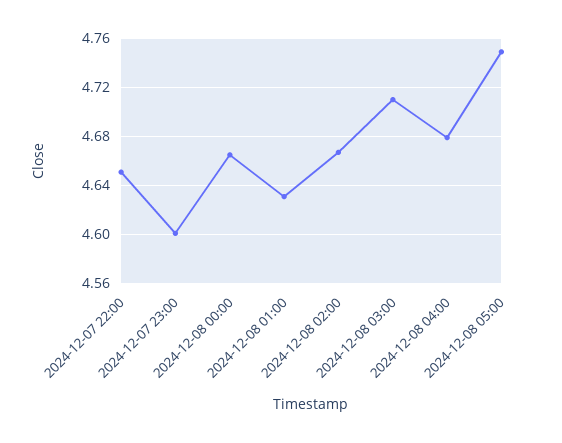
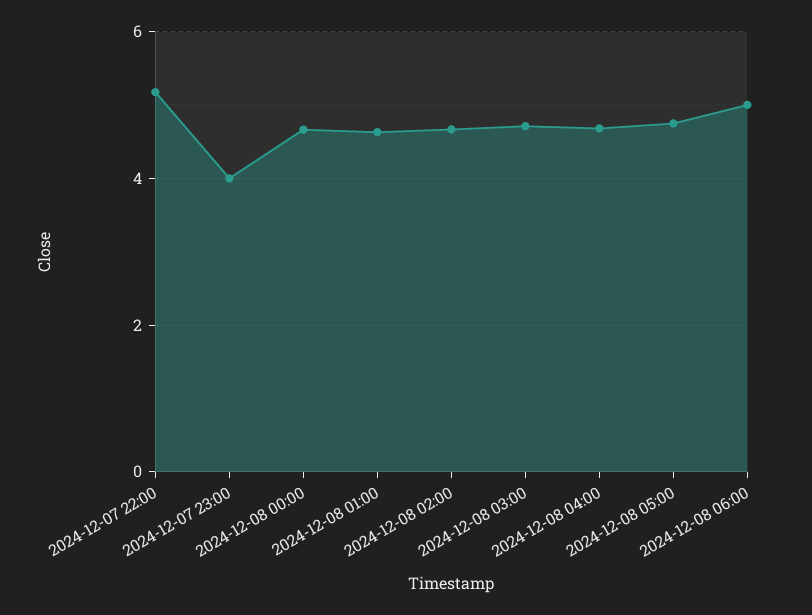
2024-12-07 22:00: 4.65 -> 5.2
2024-12-07 23:00: 4.6 -> 4
2024-12-08 06:00: none -> 5

